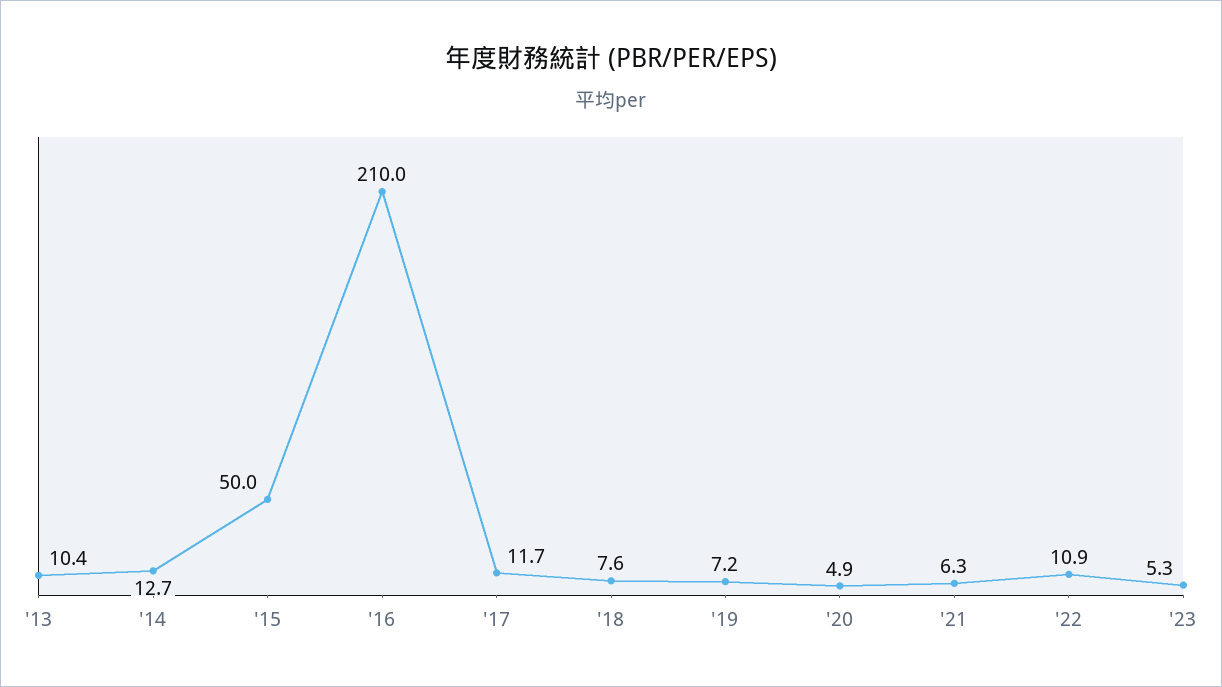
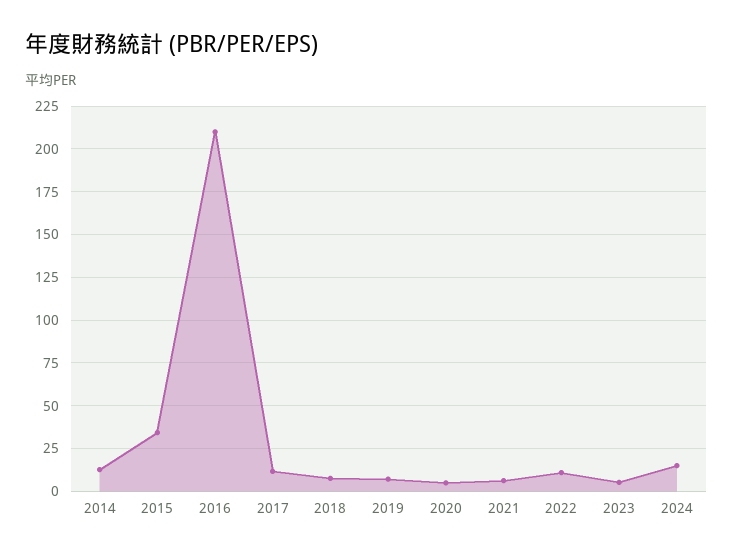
'13: 10.4 -> none
'15: 50 -> 35
2024: none -> 15

